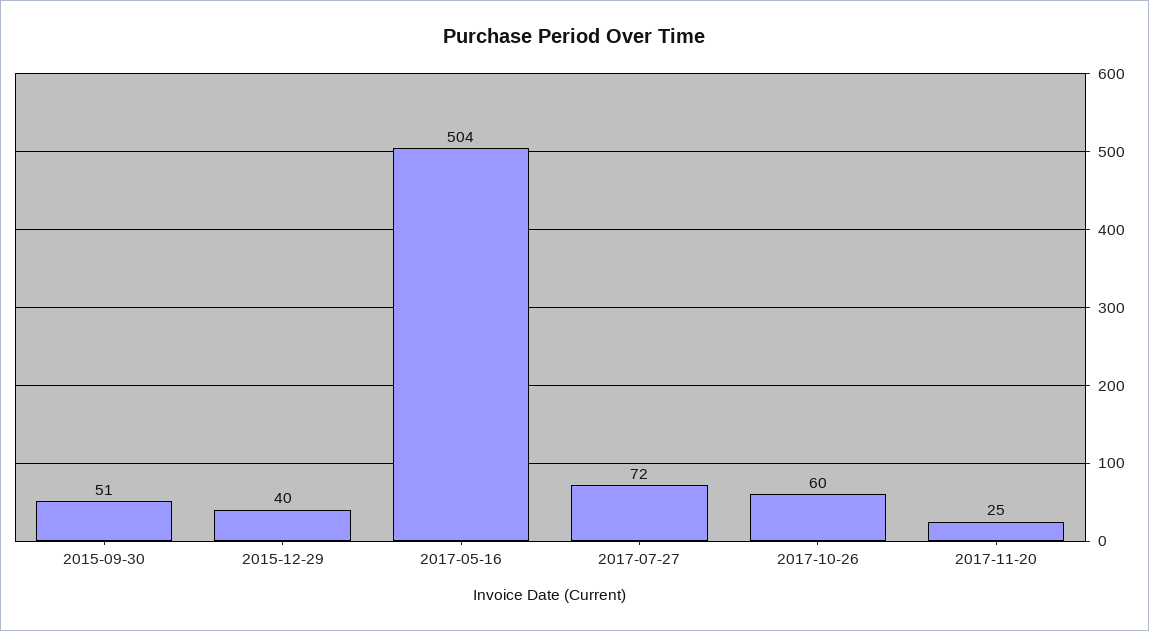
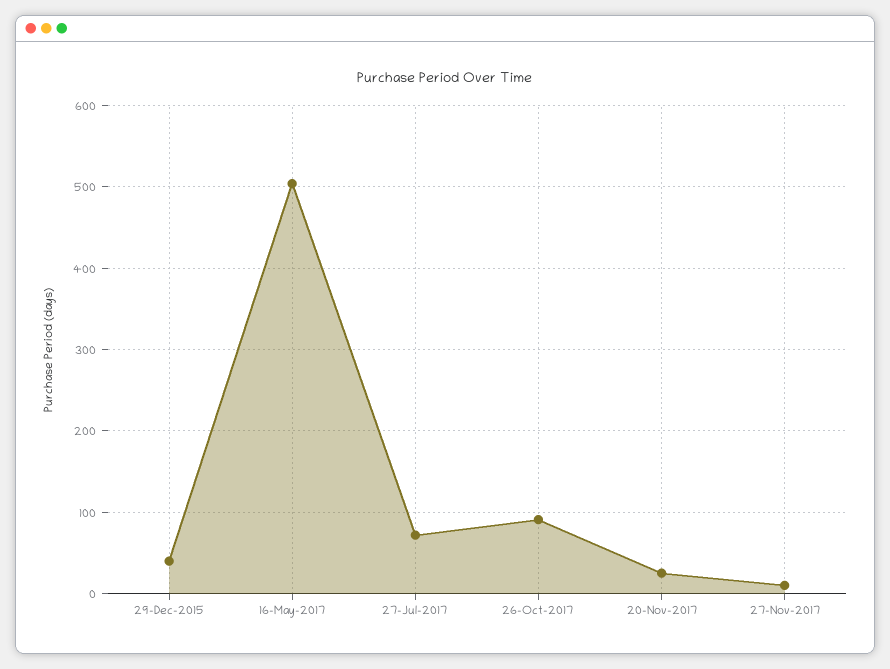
2015-09-30: 51 -> none
2017-10-26: 60 -> 90
27-Nov-2017: none -> 10

